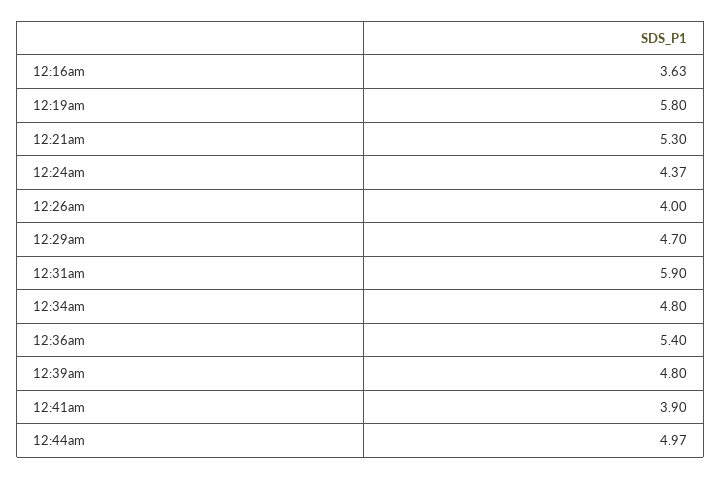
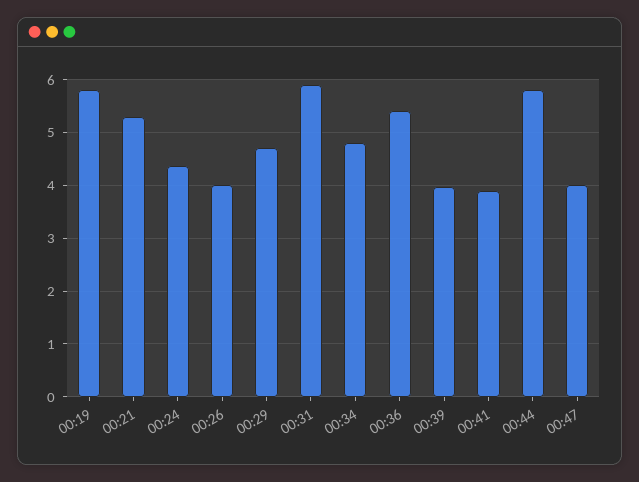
12:16am: 3.63 -> none
12:39am: 4.8 -> 4
12:44am: 4.97 -> 5.8
00:47: none -> 4

